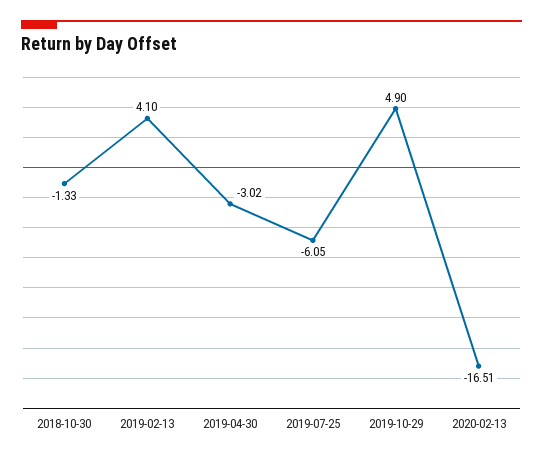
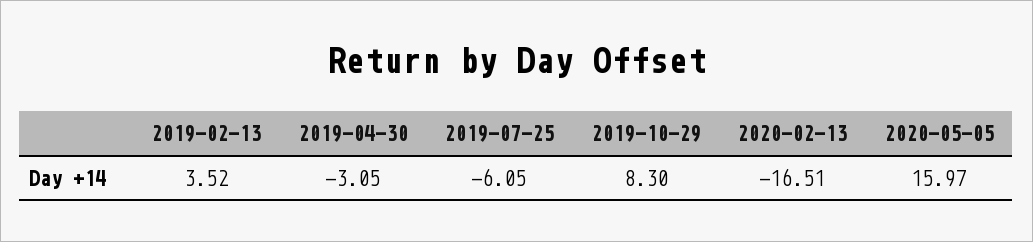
2018-10-30: -1.33 -> none
2019-02-13: 4.1 -> 3.52
2019-04-30: -3.02 -> -3.05
2019-10-29: 4.9 -> 8.3
2020-05-05: none -> 15.97

